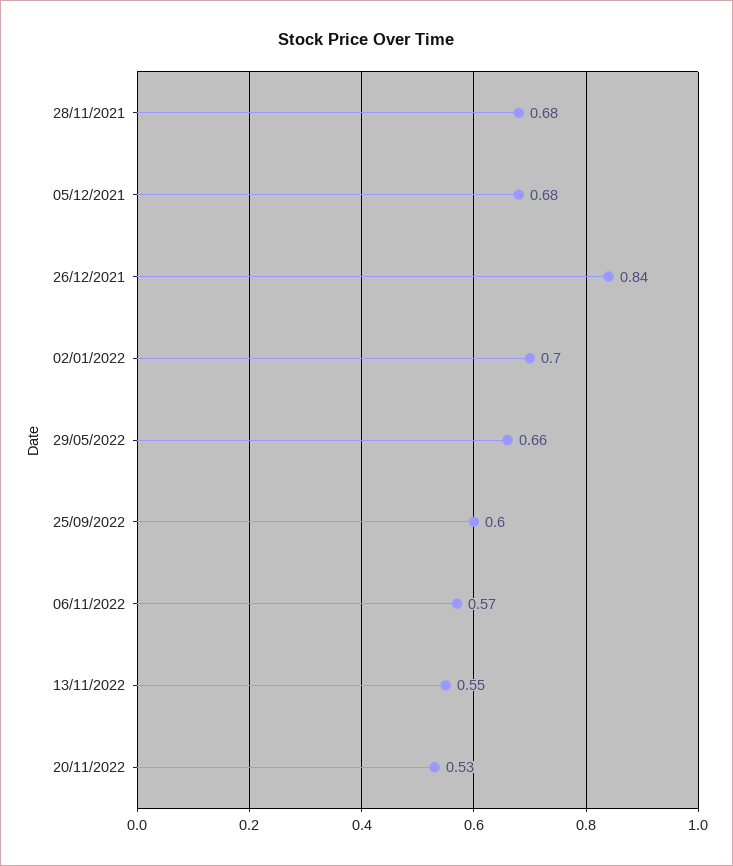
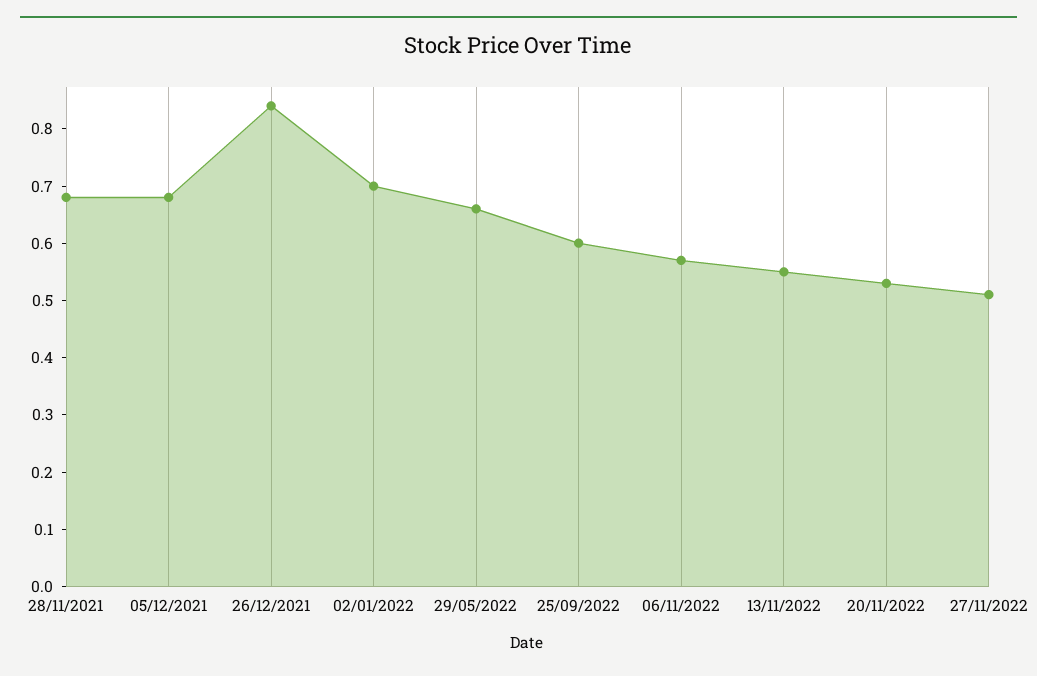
27/11/2022: none -> 0.5

